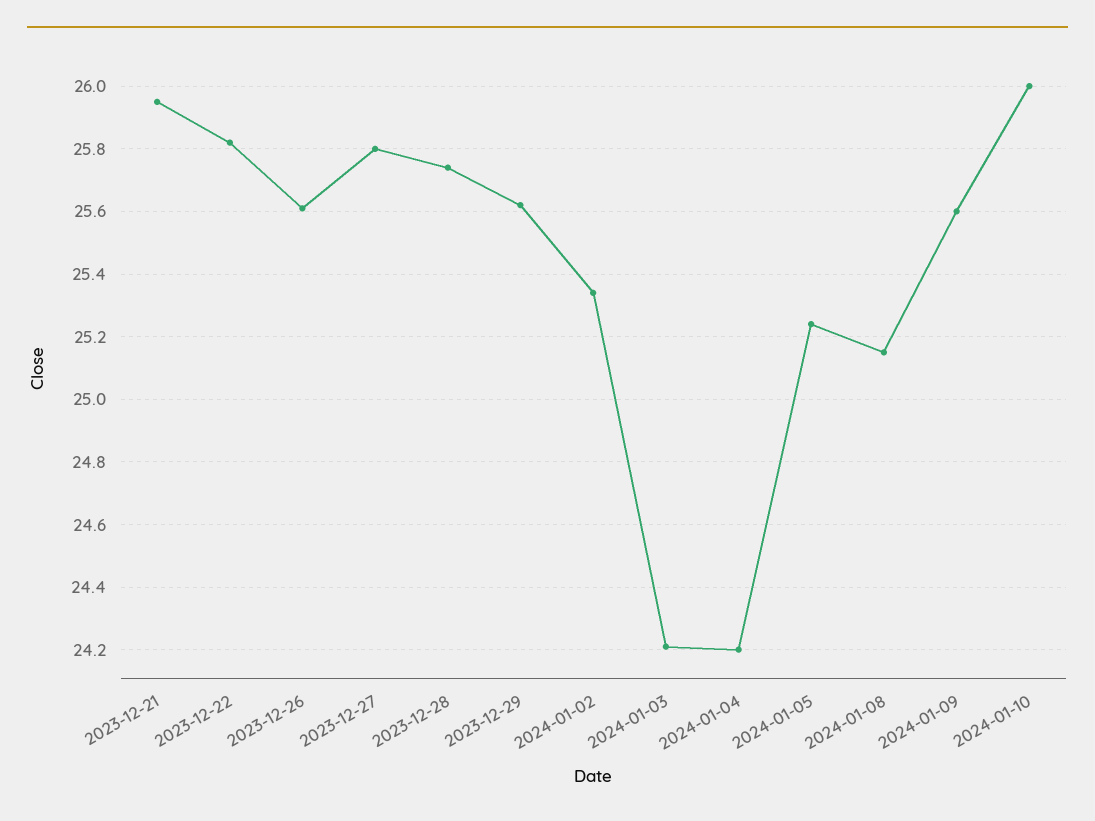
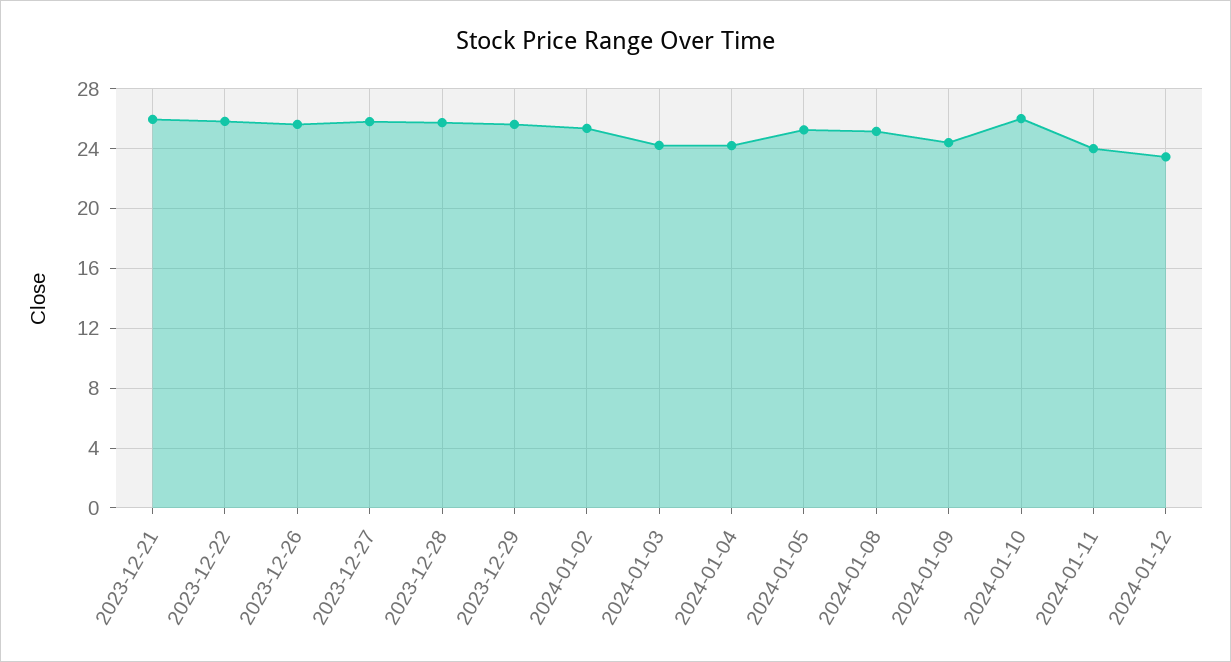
2024-01-09: 25.6 -> 24.5
2024-01-11: none -> 24
2024-01-12: none -> 23.5

